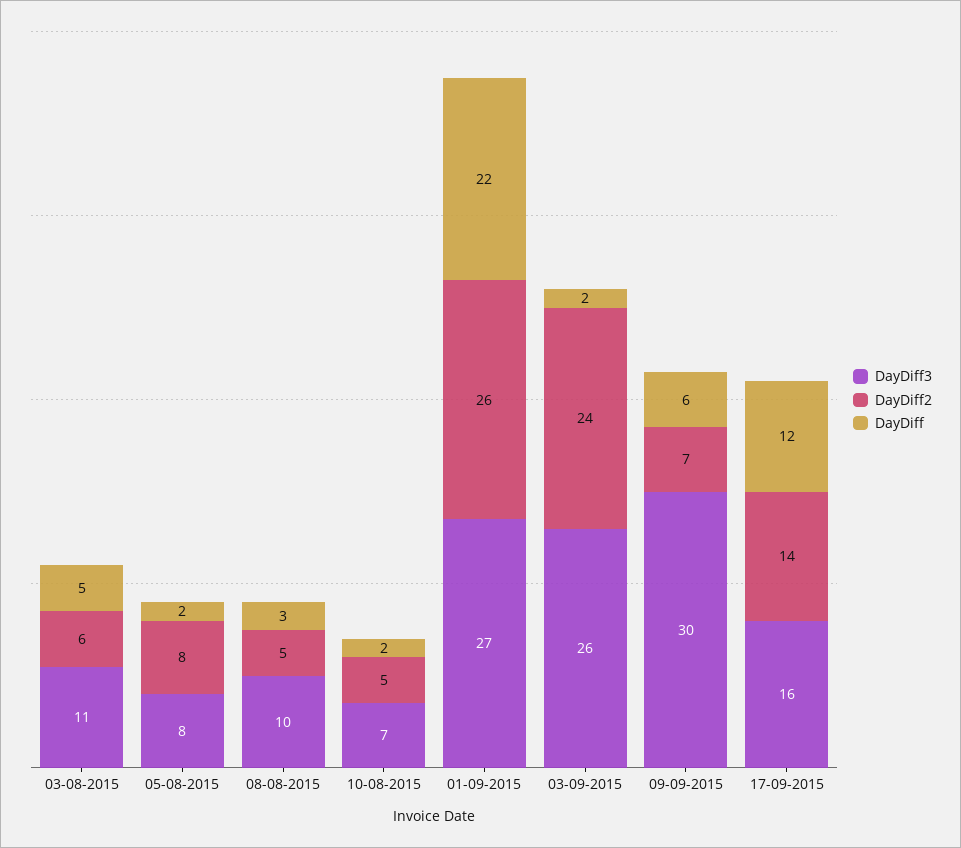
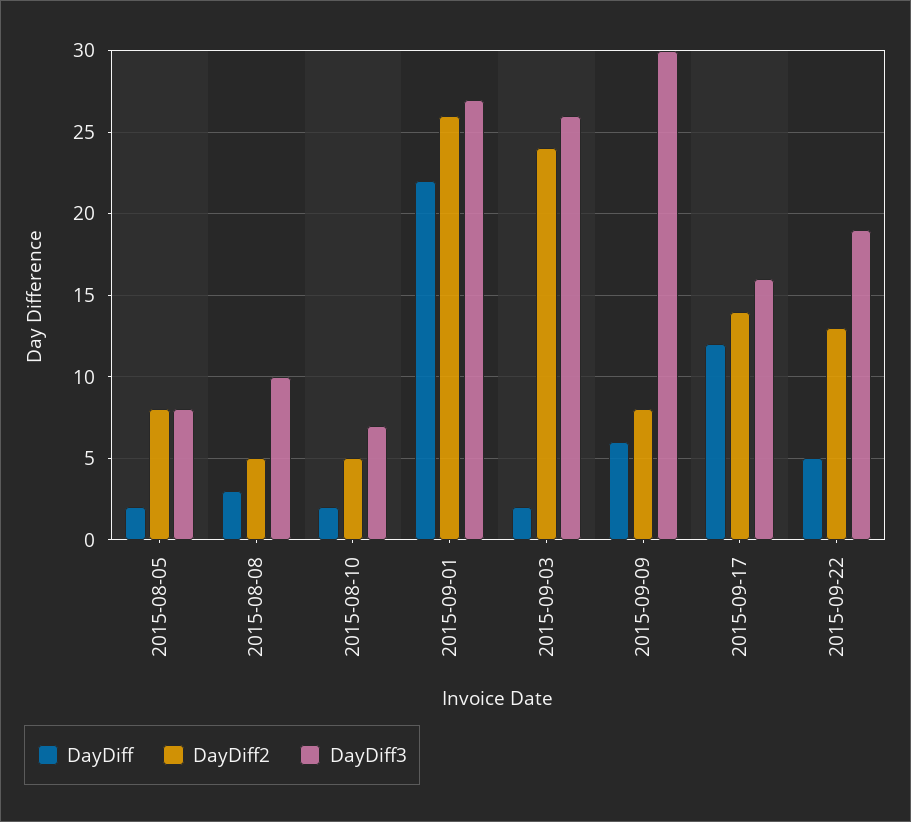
DayDiff3, 03-08-2015: 11 -> none
DayDiff2, 03-08-2015: 6 -> none
DayDiff, 03-08-2015: 5 -> none
DayDiff2, 09-09-2015: 7 -> 8
DayDiff, 2015-09-22: none -> 5
DayDiff2, 2015-09-22: none -> 13
DayDiff3, 2015-09-22: none -> 19

